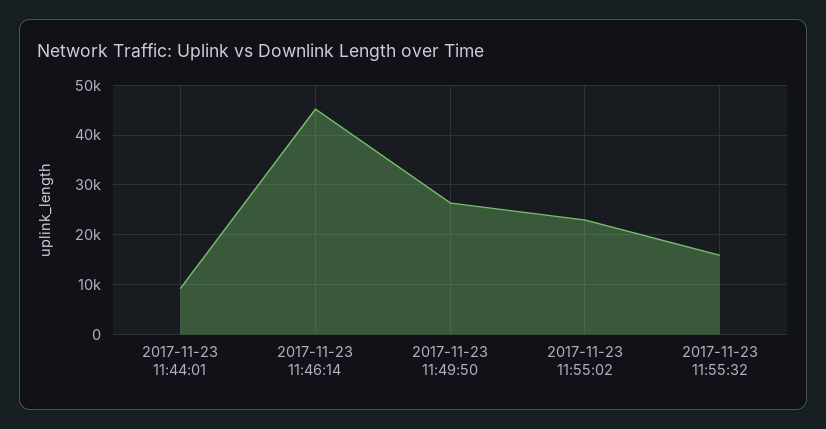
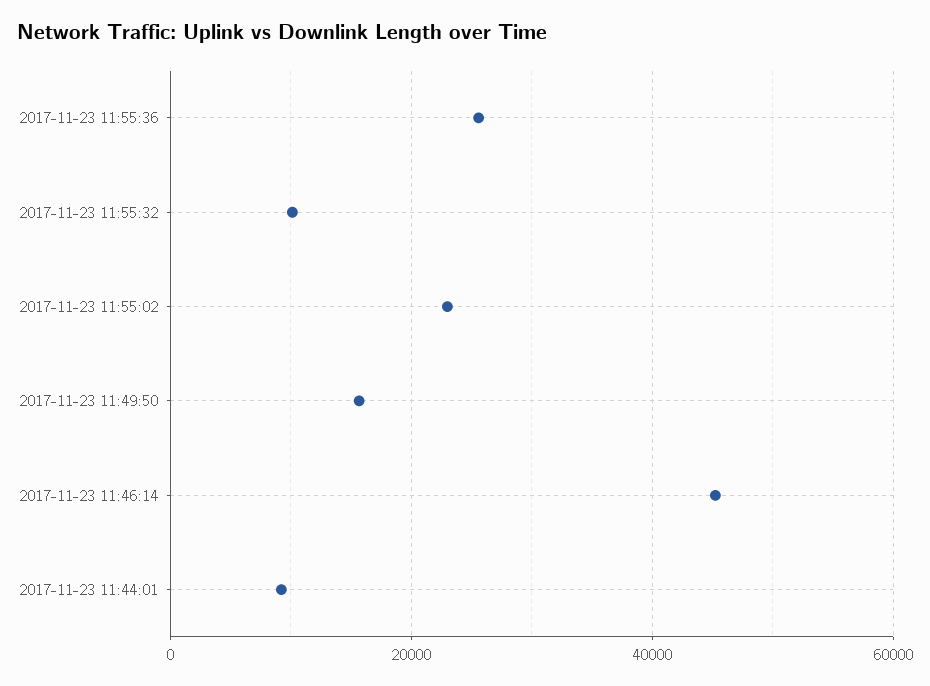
2017-11-23 11:49:50: 26000 -> 16000
2017-11-23 11:55:32: 16000 -> 10000
2017-11-23 11:55:36: none -> 26000

